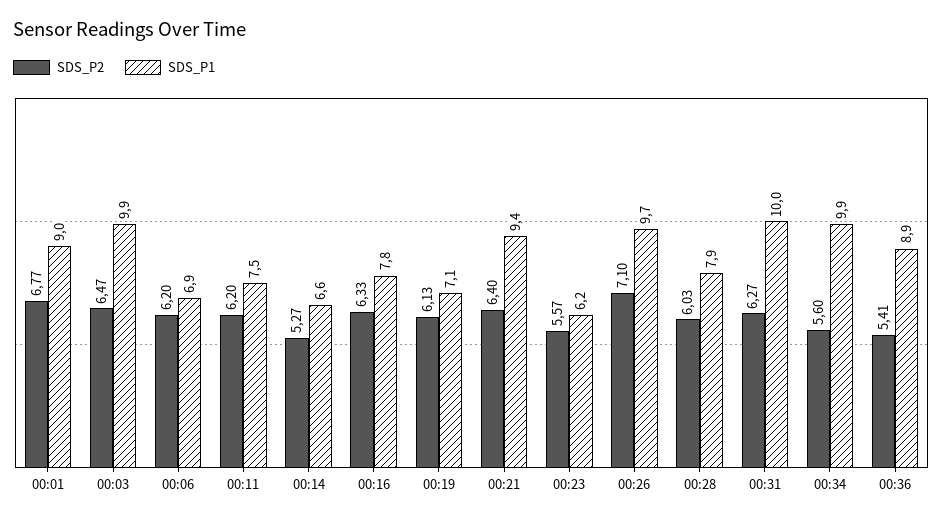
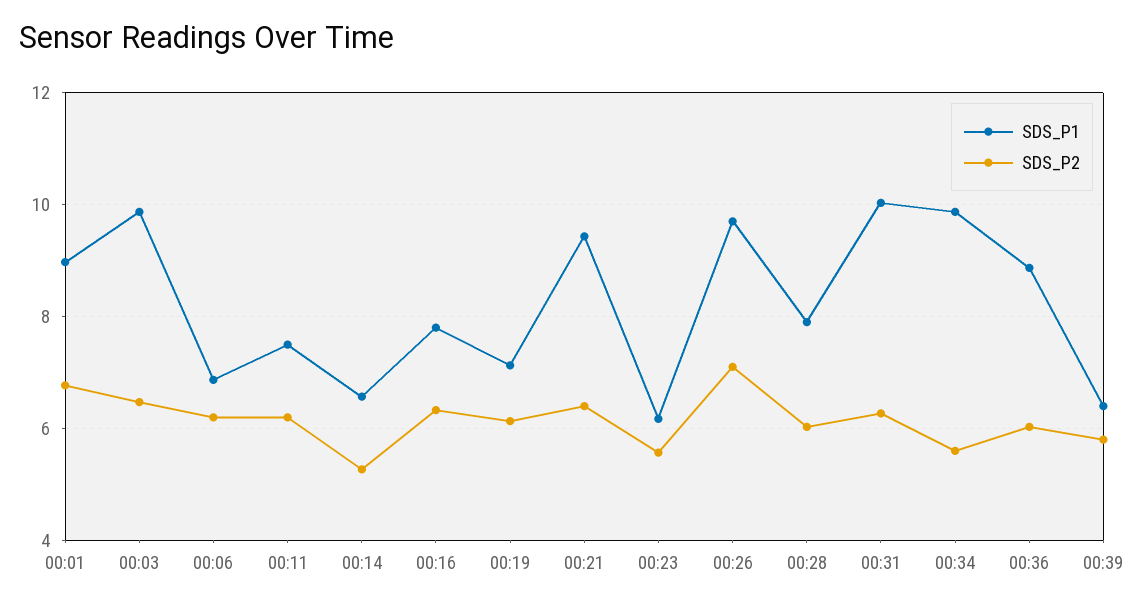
SDS_P2, 00:36: 5.41 -> 6
SDS_P1, 00:39: none -> 6.4
SDS_P2, 00:39: none -> 5.8

